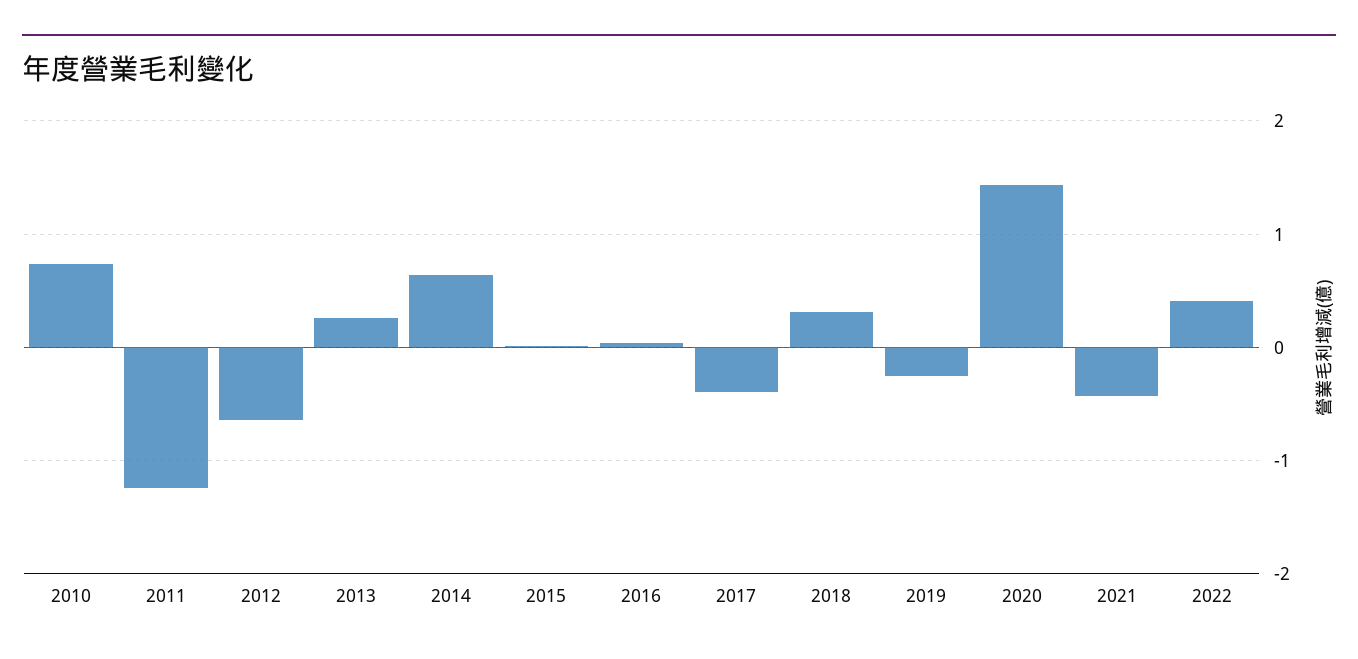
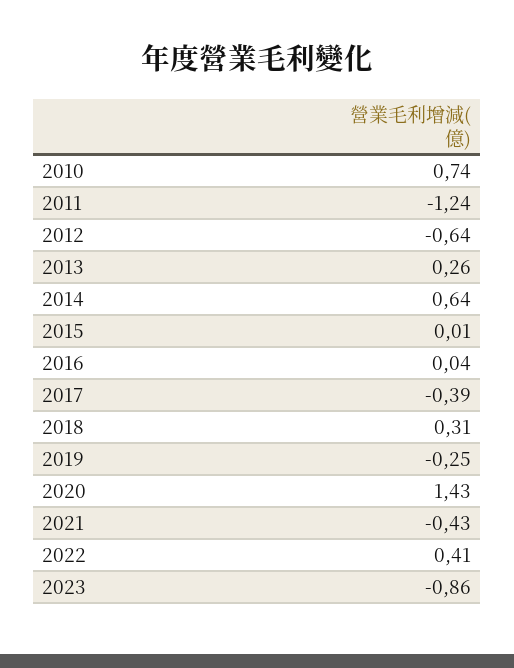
2023: none -> -0.86

